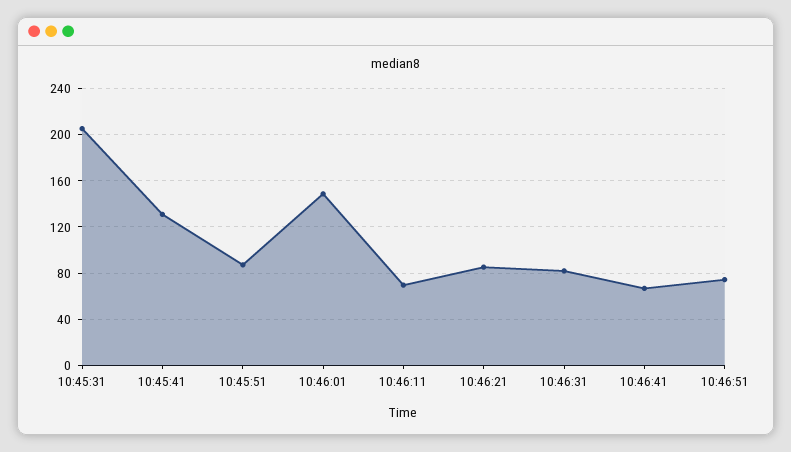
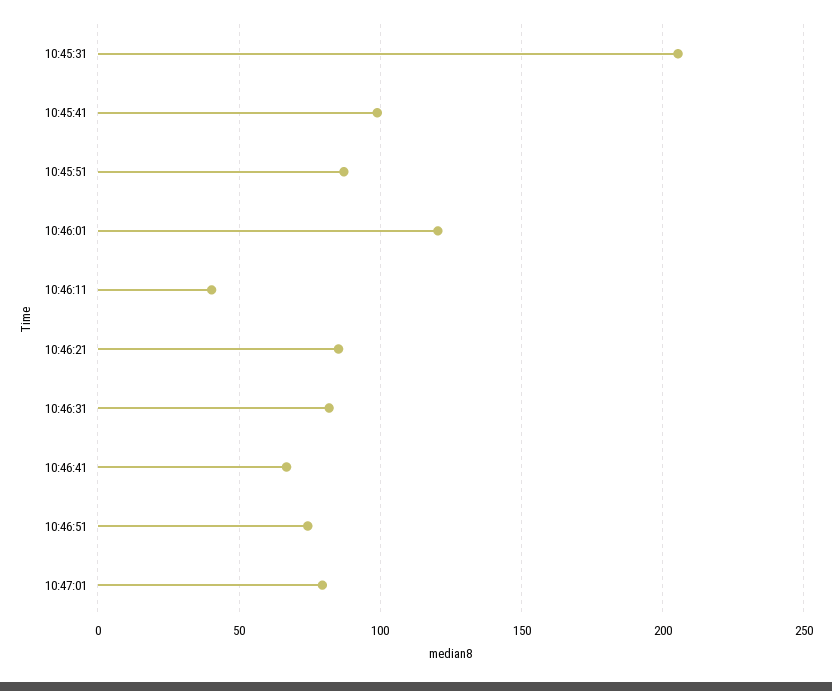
10:45:41: 130 -> 100
10:46:01: 150 -> 120
10:46:11: 70 -> 40
10:47:01: none -> 80

